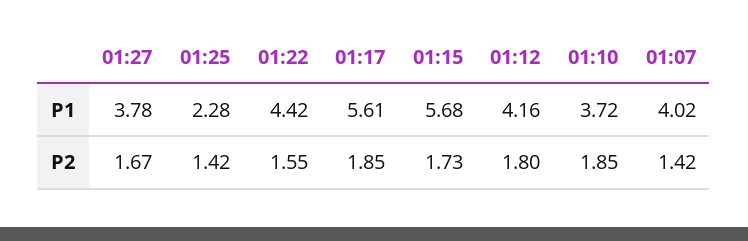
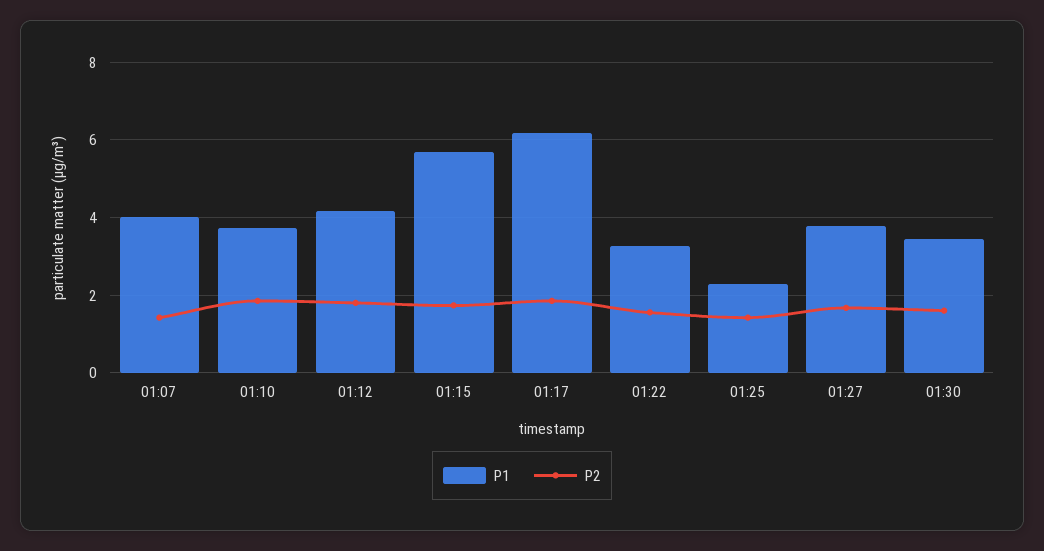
P1, 01:22: 4.42 -> 3.2
P1, 01:17: 5.61 -> 6.2
P1, 01:30: none -> 3.4
P2, 01:30: none -> 1.6

